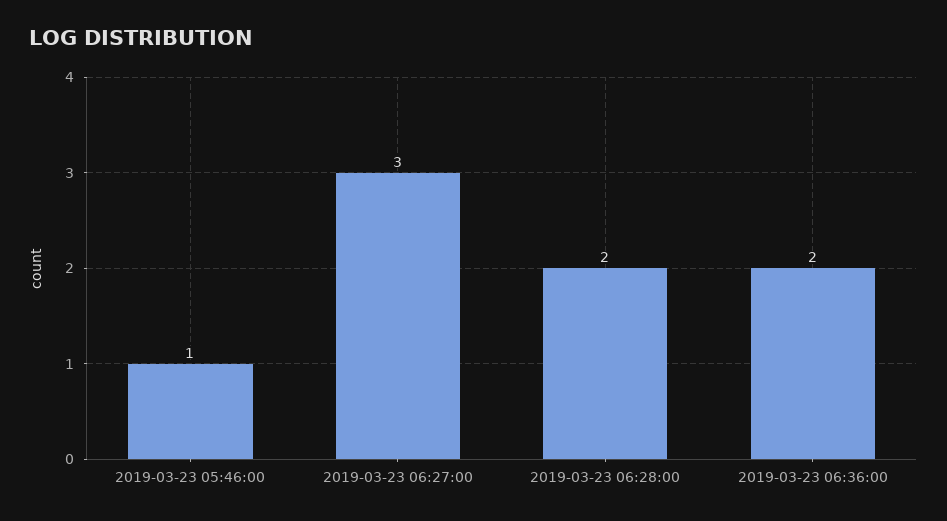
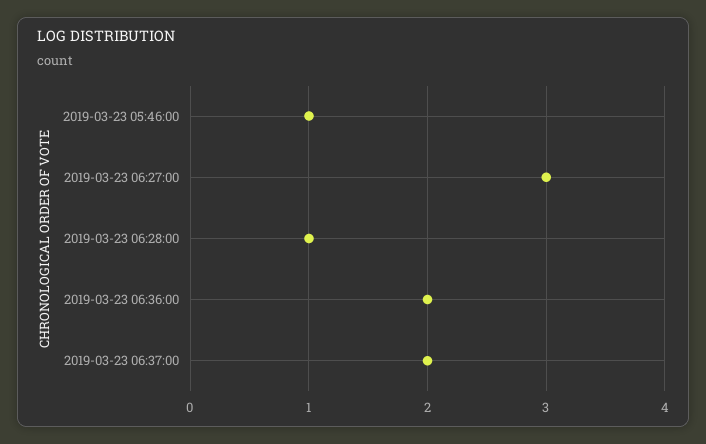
2019-03-23 06:28:00: 2 -> 1
2019-03-23 06:37:00: none -> 2

